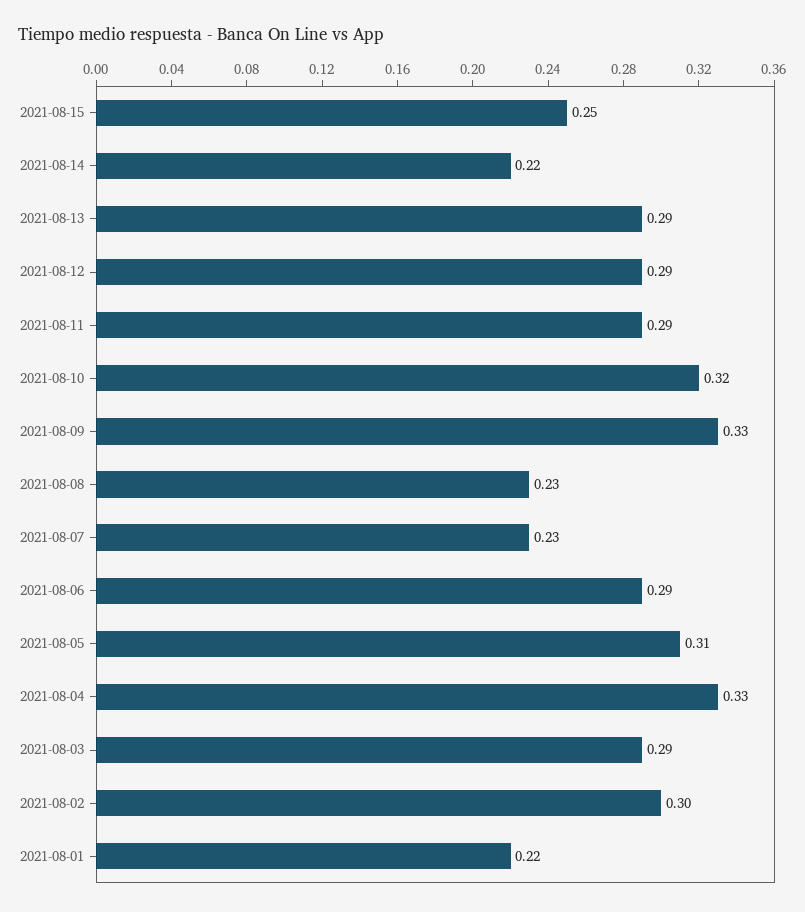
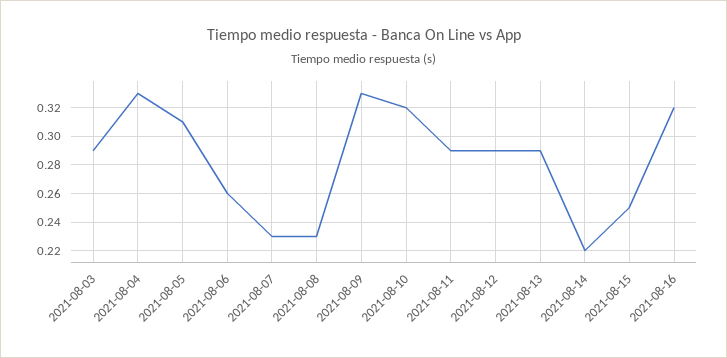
2021-08-06: 0.29 -> 0.26
2021-08-02: 0.3 -> none
2021-08-01: 0.22 -> none
2021-08-16: none -> 0.32

